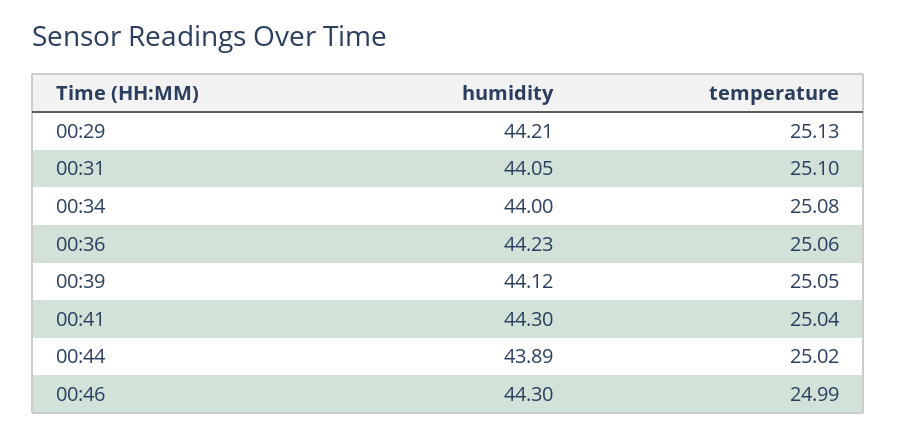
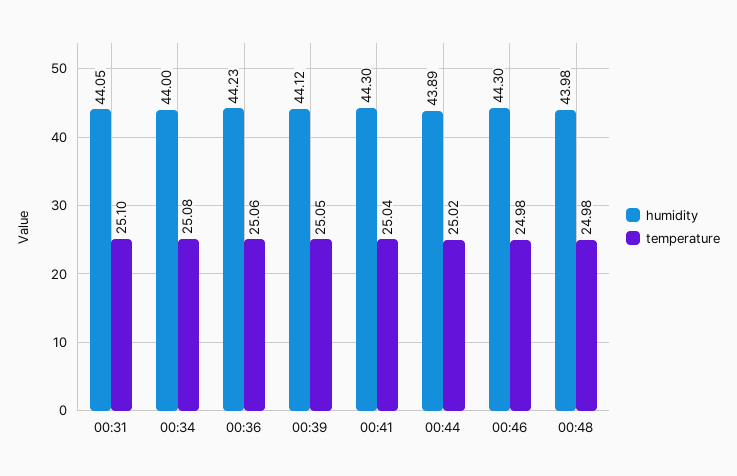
humidity, 00:29: 44.21 -> none
temperature, 00:29: 25.13 -> none
temperature, 00:46: 24.99 -> 24.98
humidity, 00:48: none -> 43.98
temperature, 00:48: none -> 24.98

